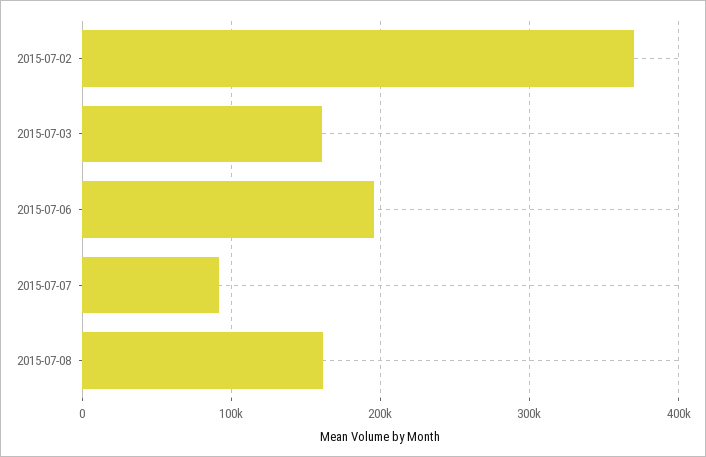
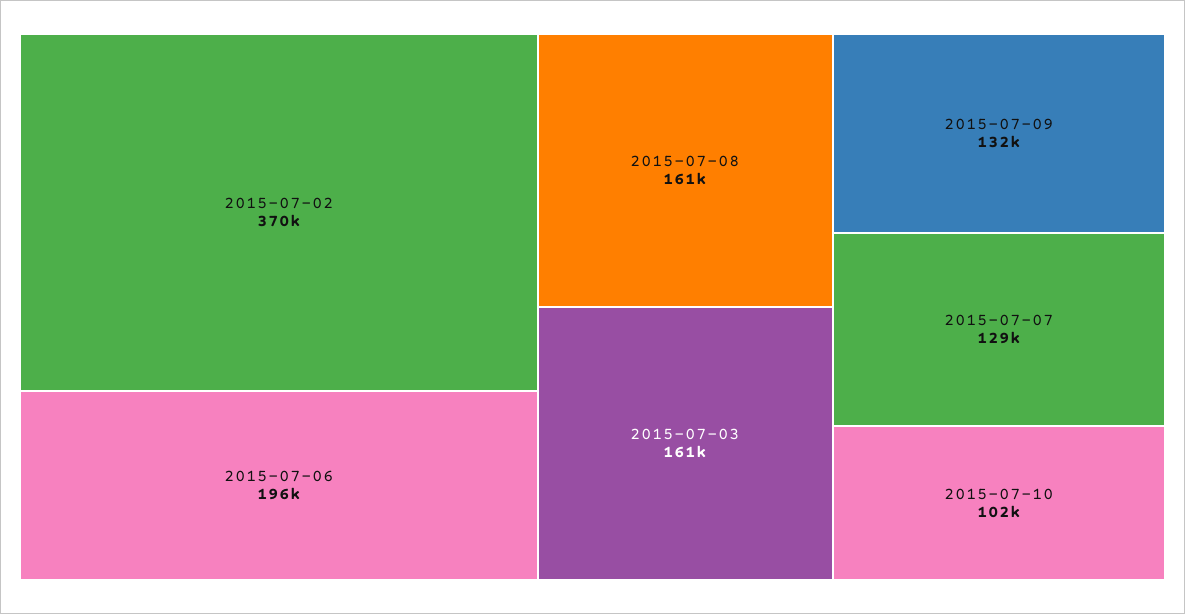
2015-07-07: 90000 -> 129000
2015-07-09: none -> 132000
2015-07-10: none -> 102000

